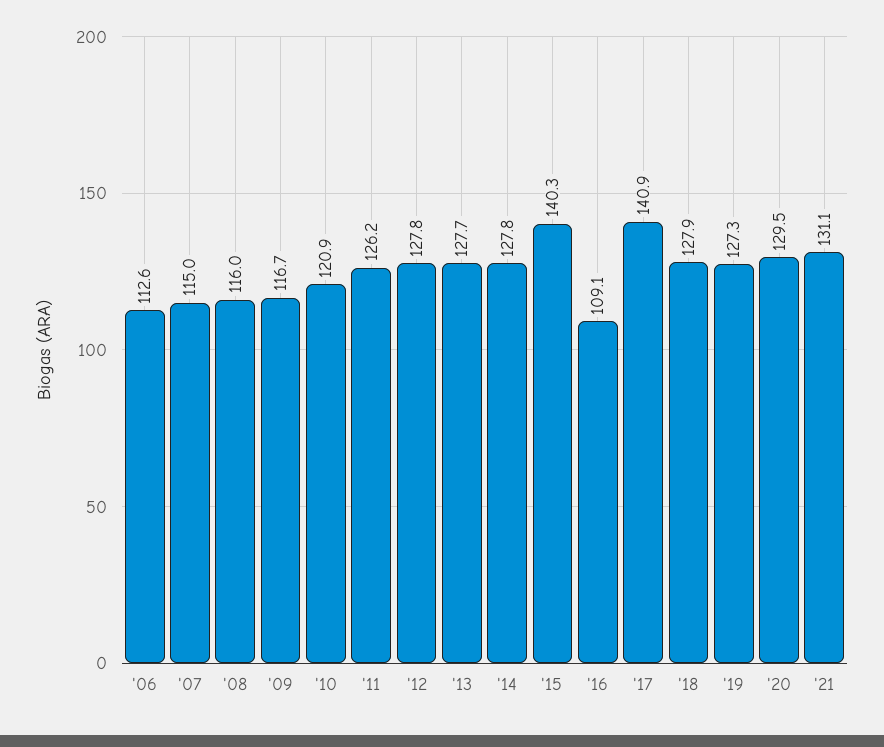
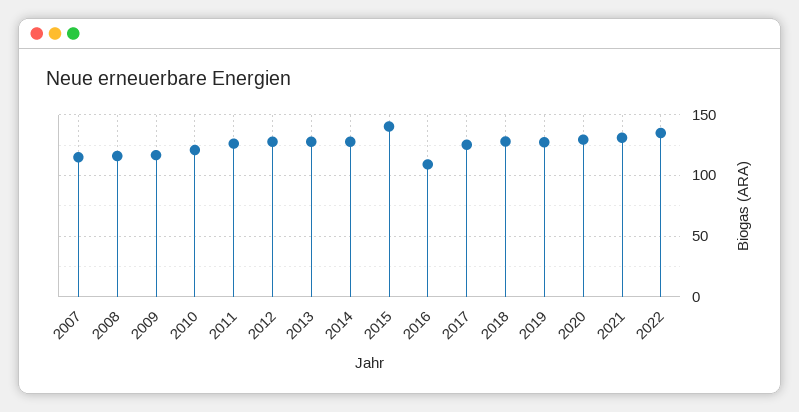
'06: 112.6 -> none
'17: 140.9 -> 125
2022: none -> 135

